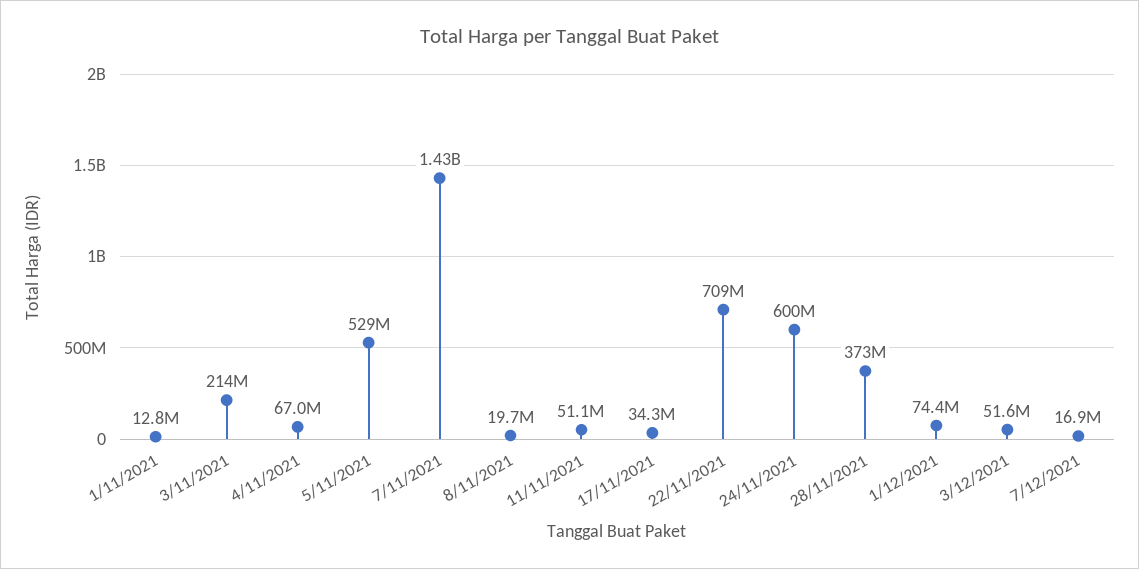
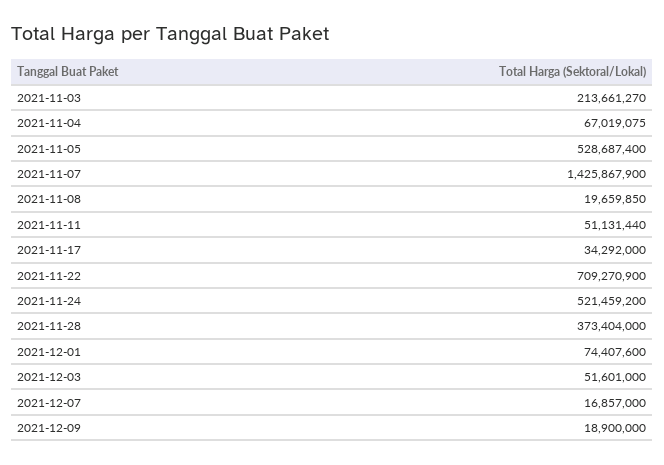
1/11/2021: 12800000 -> none
24/11/2021: 600000000 -> 521459200
2021-12-09: none -> 18900000

